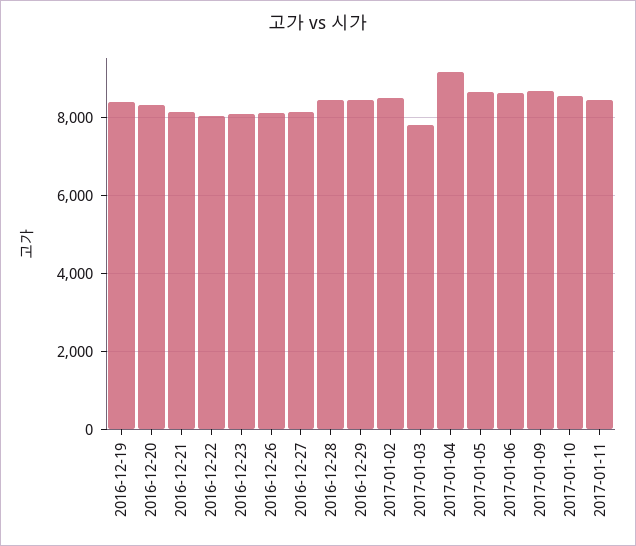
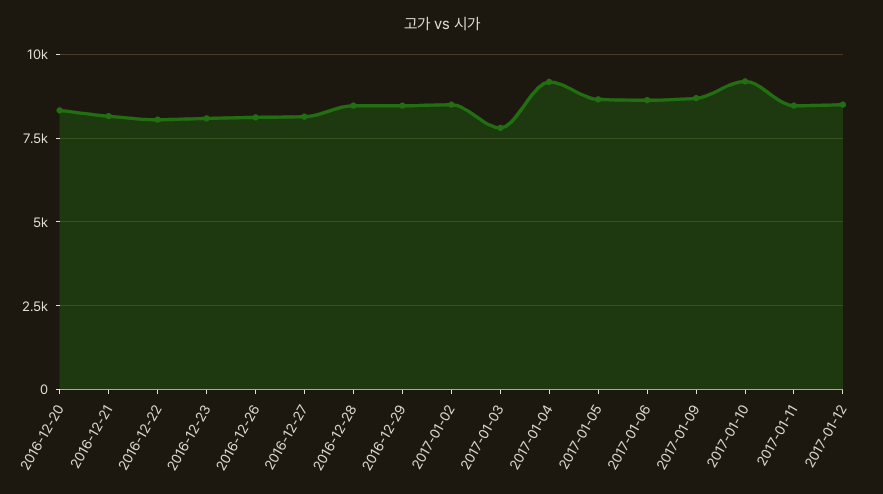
2016-12-19: 8400 -> none
2017-01-10: 8600 -> 9250
2017-01-12: none -> 8500

